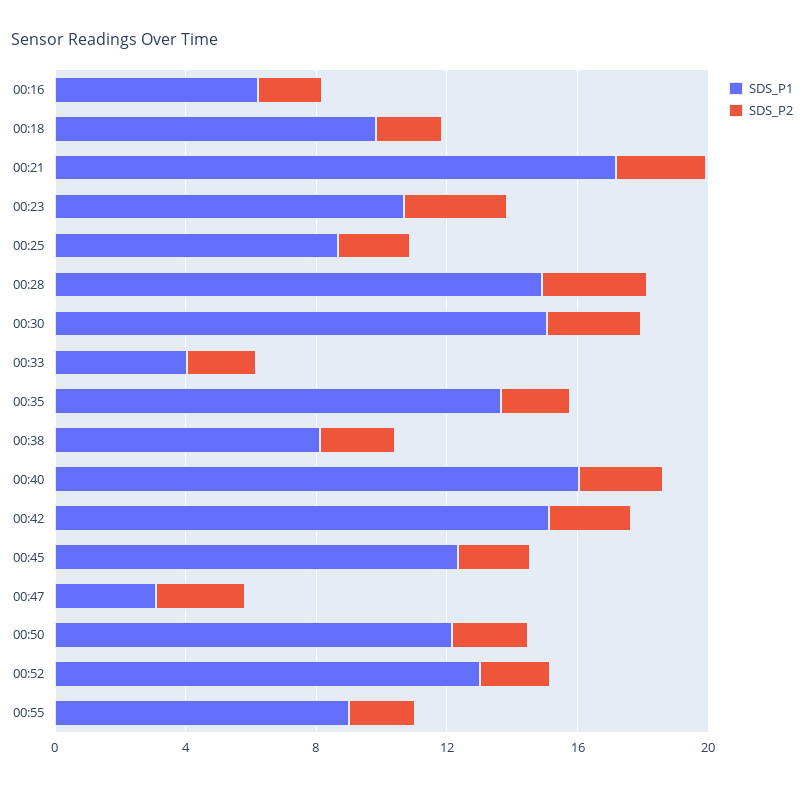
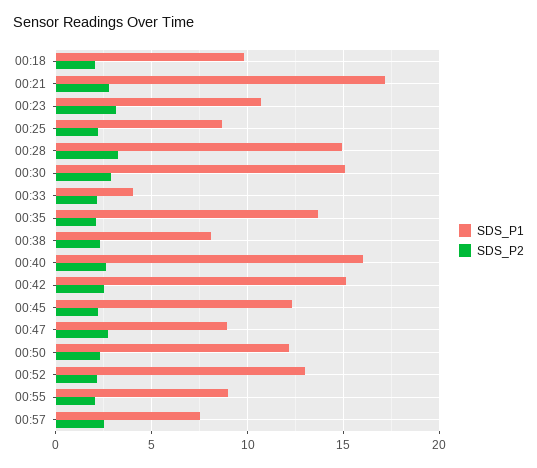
SDS_P1, 00:16: 6 -> none
SDS_P2, 00:16: 2 -> none
SDS_P1, 00:47: 3 -> 9
SDS_P1, 00:57: none -> 7.5
SDS_P2, 00:57: none -> 2.5

